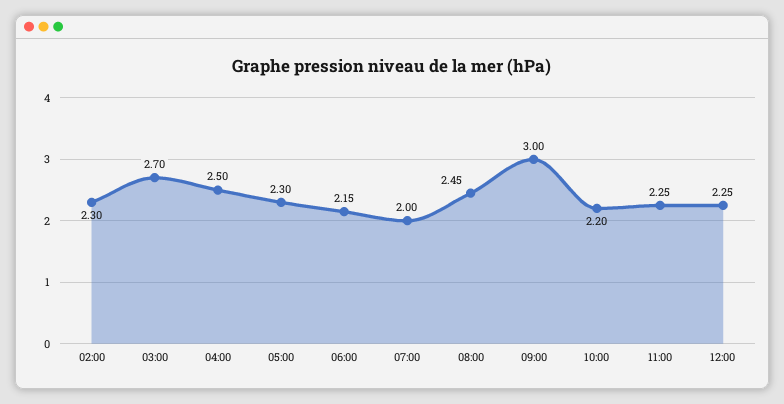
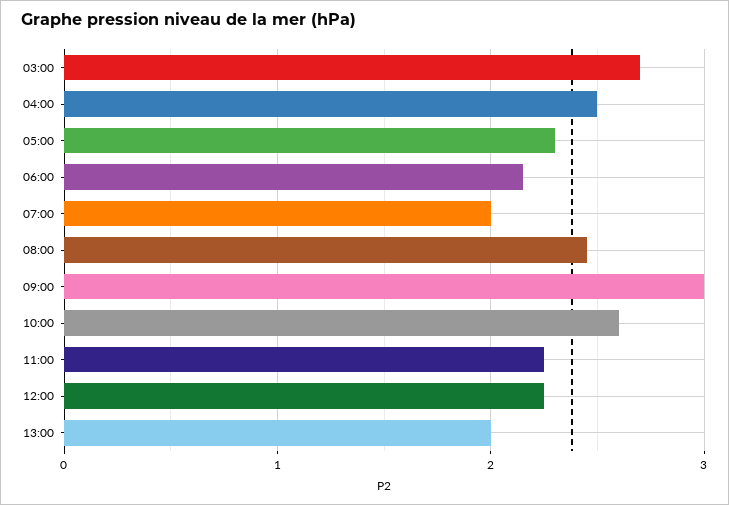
02:00: 2.3 -> none
10:00: 2.2 -> 2.6
13:00: none -> 2

